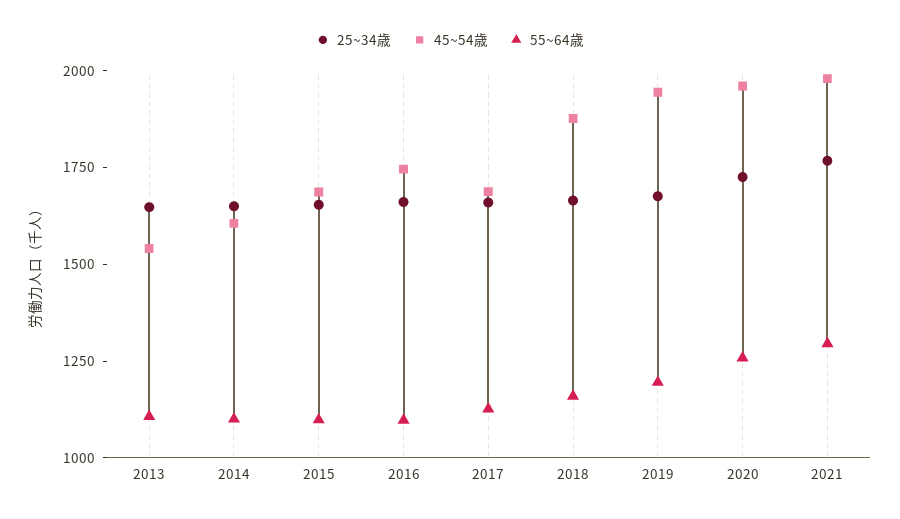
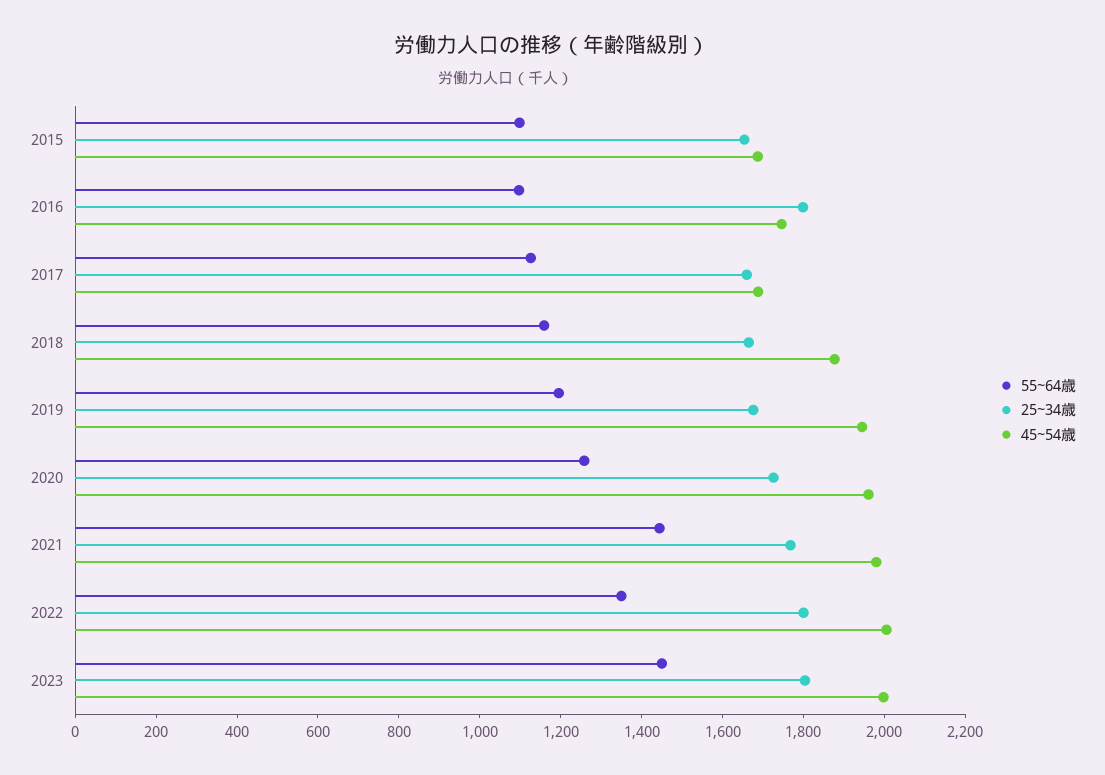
25~34歳, 2013: 1650 -> none
45~54歳, 2013: 1550 -> none
55~64歳, 2013: 1100 -> none
25~34歳, 2014: 1650 -> none
45~54歳, 2014: 1600 -> none
55~64歳, 2014: 1100 -> none
25~34歳, 2016: 1650 -> 1800
55~64歳, 2021: 1300 -> 1450
55~64歳, 2022: none -> 1350
25~34歳, 2022: none -> 1800
45~54歳, 2022: none -> 2000
55~64歳, 2023: none -> 1450
25~34歳, 2023: none -> 1800
45~54歳, 2023: none -> 2000

